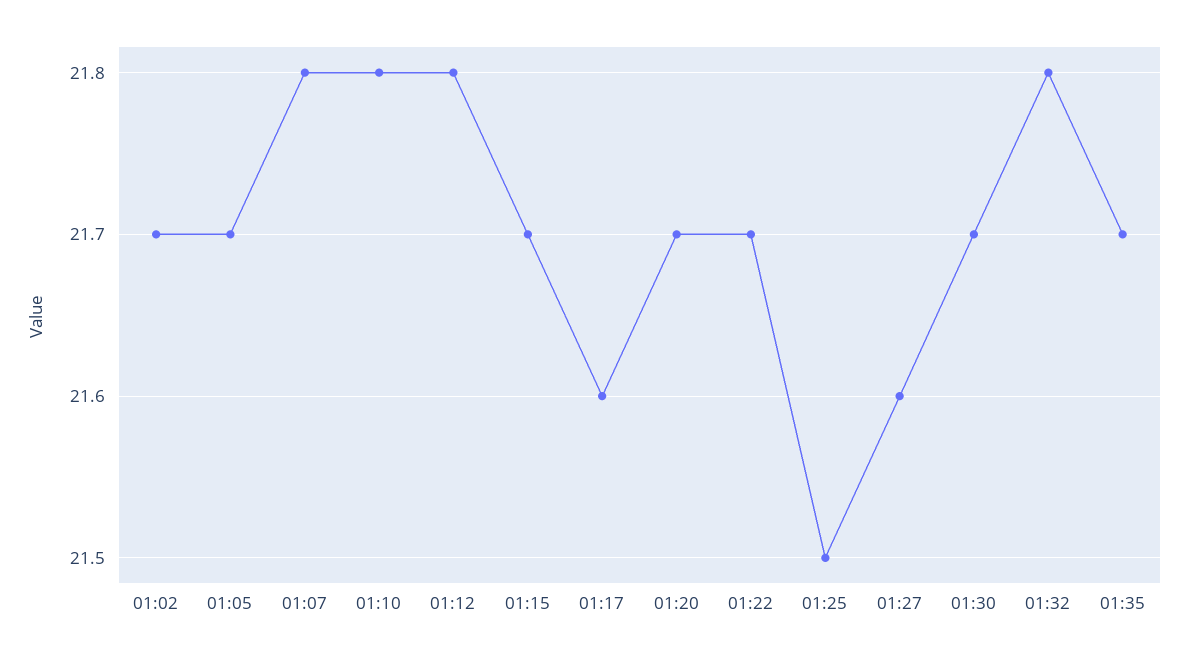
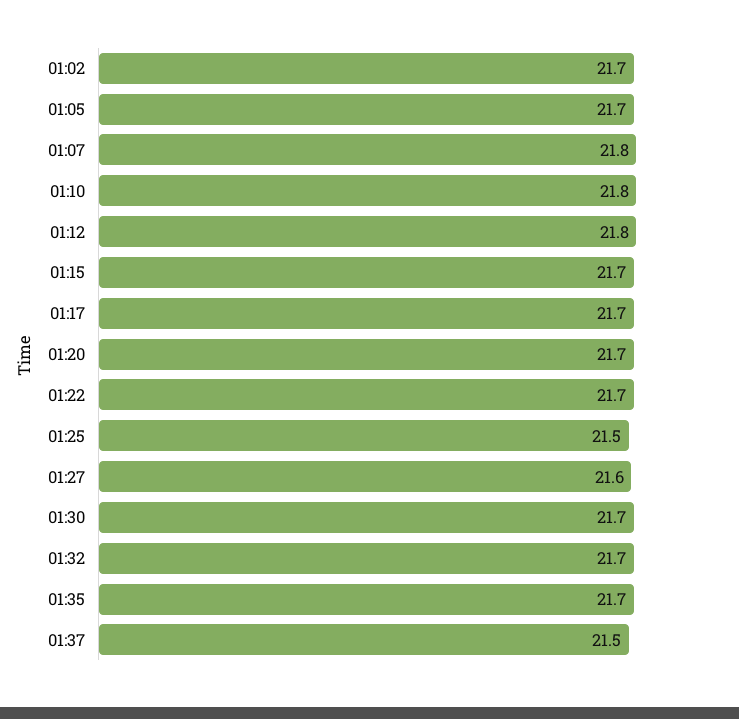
01:17: 21.6 -> 21.7
01:32: 21.8 -> 21.7
01:37: none -> 21.5

